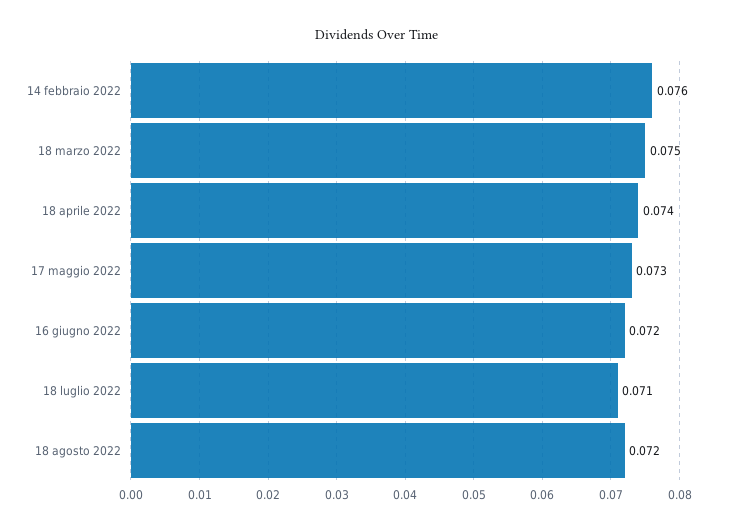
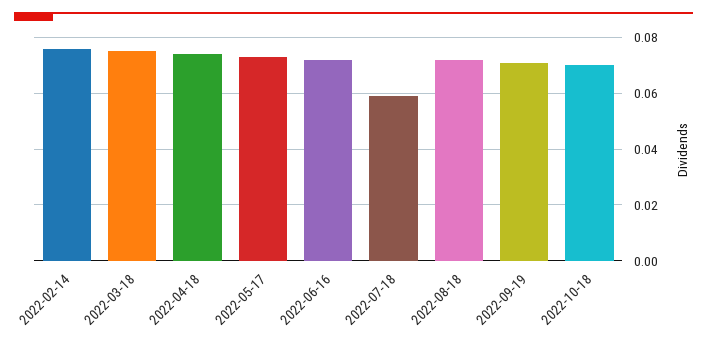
18 luglio 2022: 0.071 -> 0.06
2022-09-19: none -> 0.07
2022-10-18: none -> 0.07

